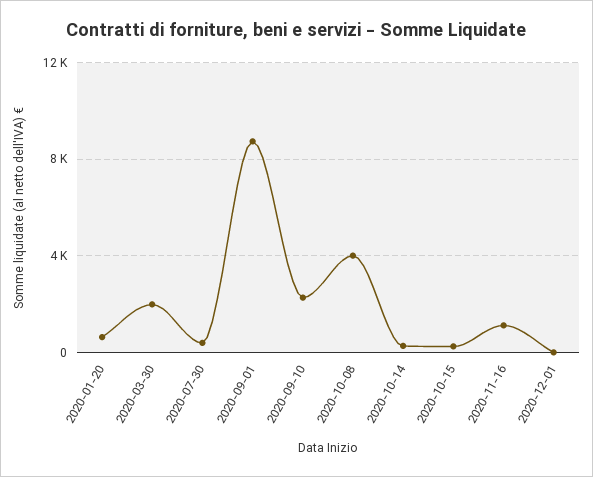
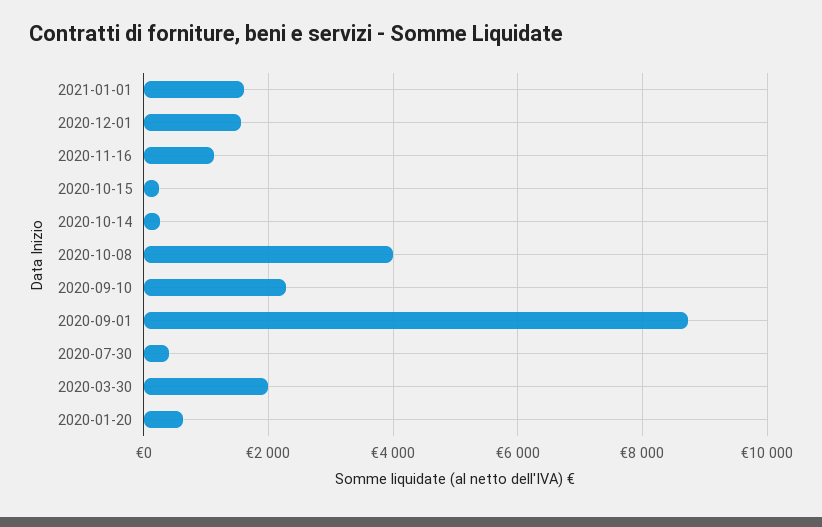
2020-12-01: 0 -> 1600
2021-01-01: none -> 1600

